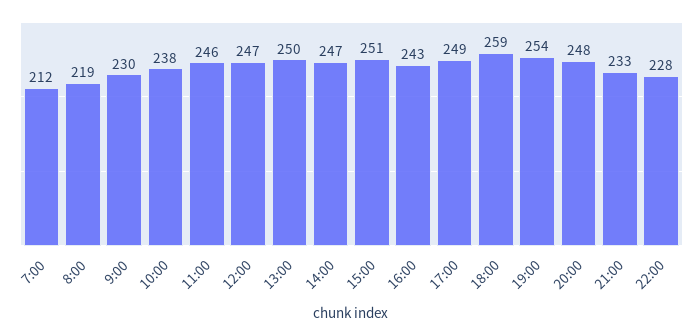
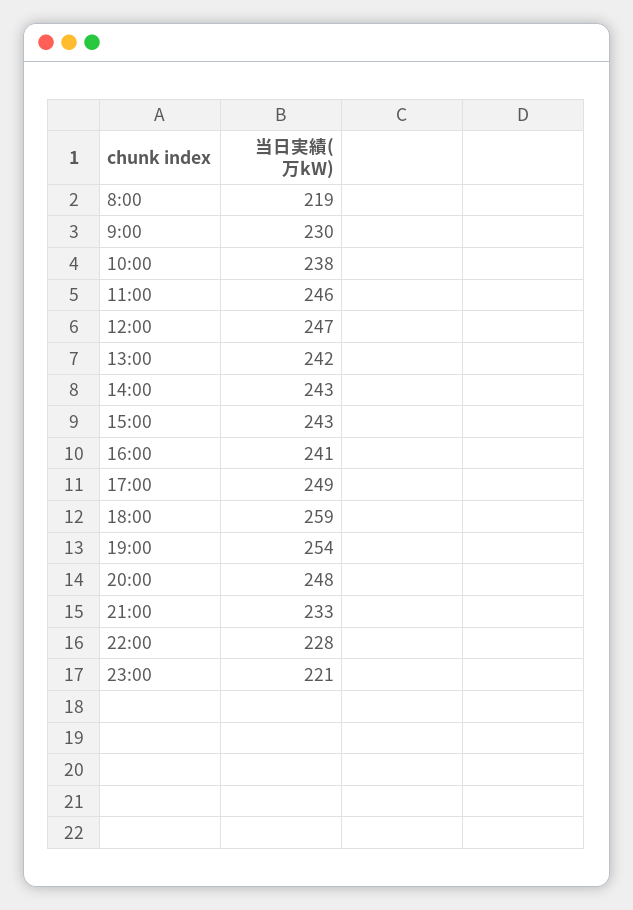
7:00: 212 -> none
13:00: 250 -> 242
14:00: 247 -> 243
15:00: 251 -> 243
16:00: 243 -> 241
23:00: none -> 221

